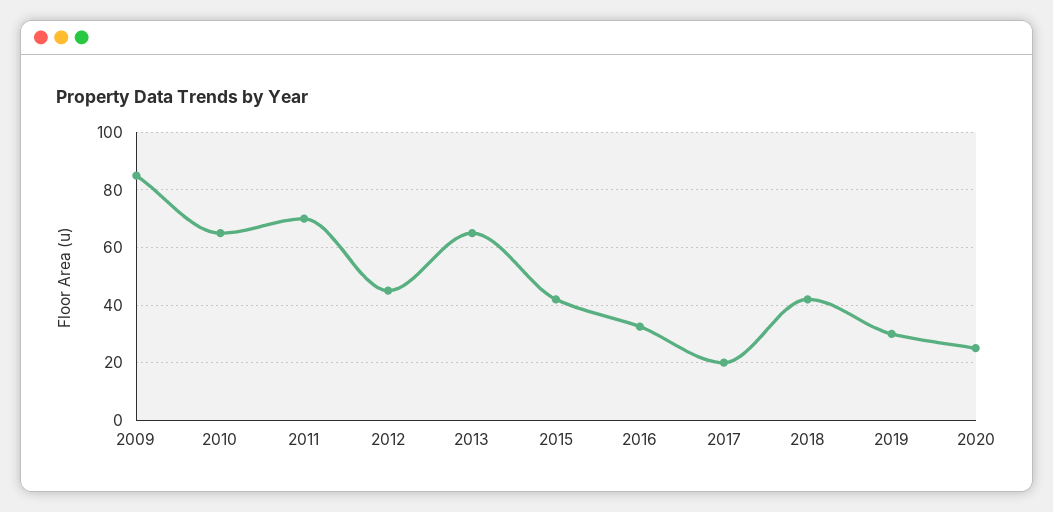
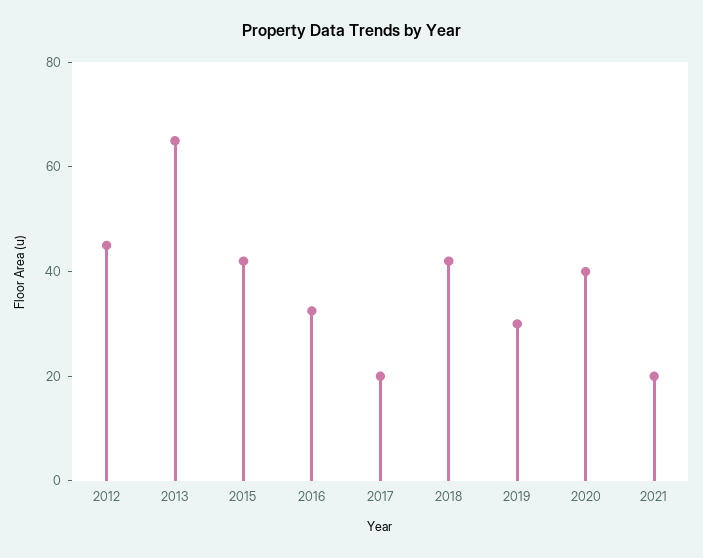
2009: 85 -> none
2010: 65 -> none
2011: 70 -> none
2020: 25 -> 40
2021: none -> 20

